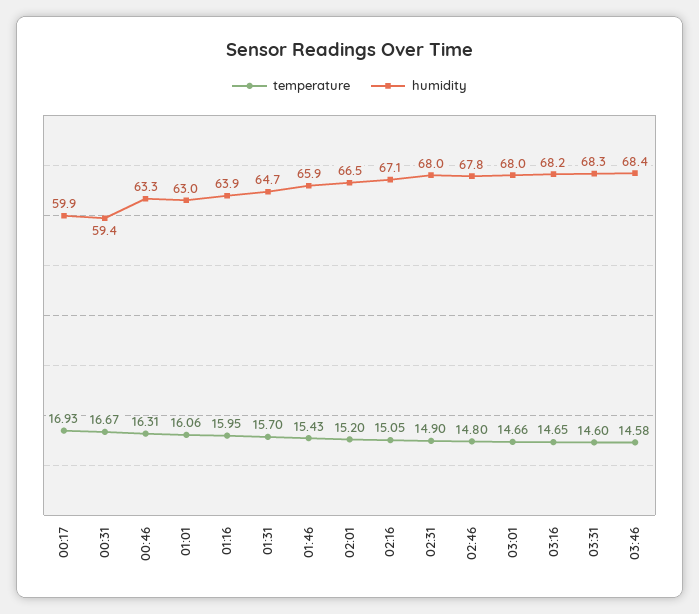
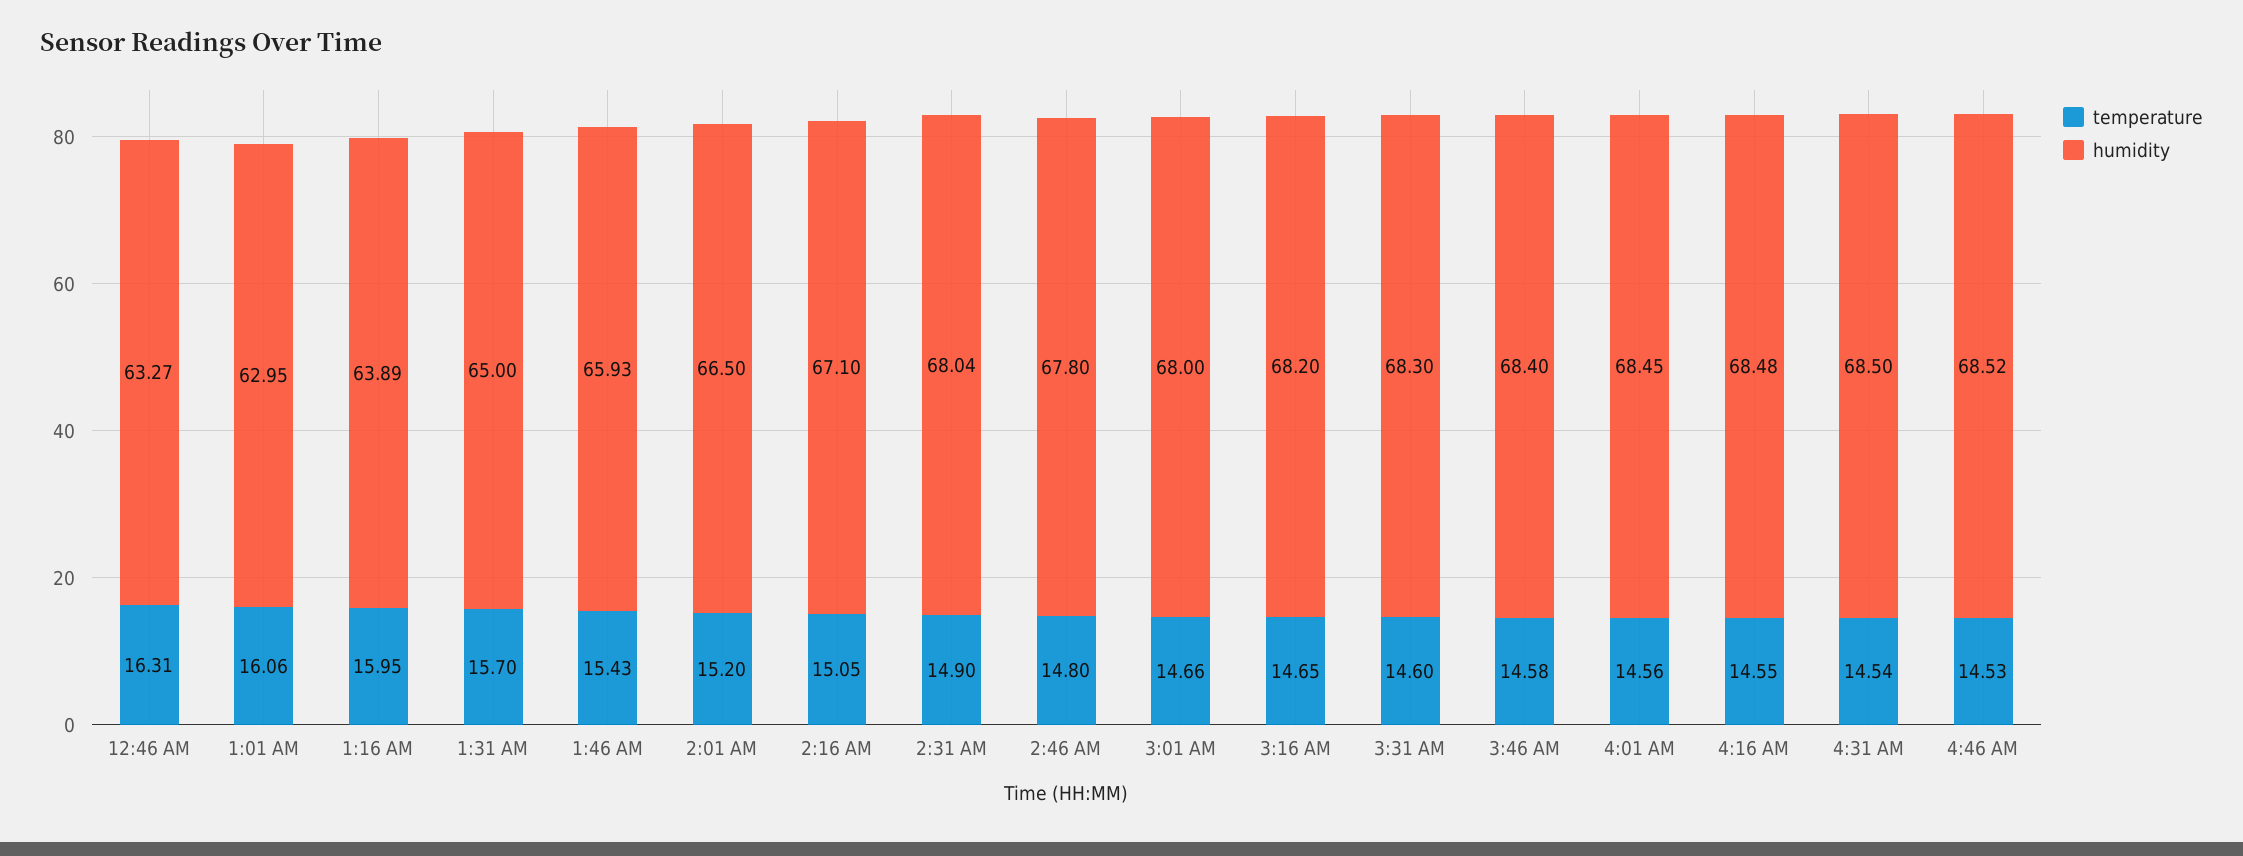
temperature, 00:17: 16.93 -> none
humidity, 00:17: 59.9 -> none
temperature, 00:31: 16.67 -> none
humidity, 00:31: 59.4 -> none
humidity, 01:31: 64.7 -> 65
temperature, 4:01 AM: none -> 14.56
humidity, 4:01 AM: none -> 68.45
temperature, 4:16 AM: none -> 14.55
humidity, 4:16 AM: none -> 68.48
temperature, 4:31 AM: none -> 14.54
humidity, 4:31 AM: none -> 68.5
temperature, 4:46 AM: none -> 14.53
humidity, 4:46 AM: none -> 68.52

